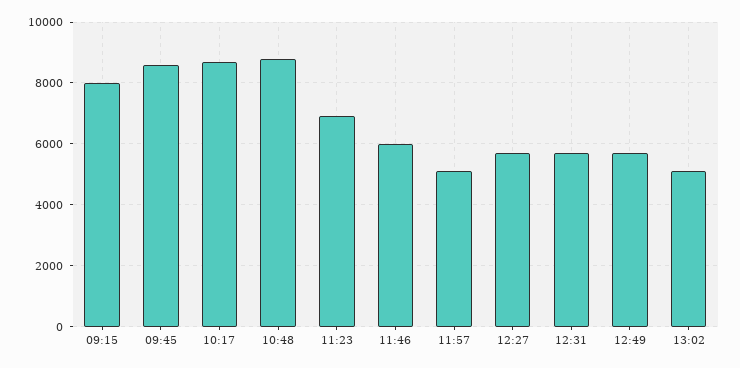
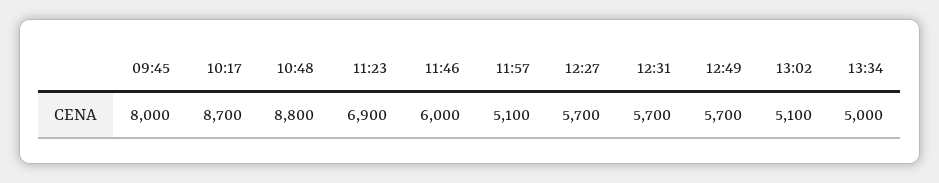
09:15: 8000 -> none
09:45: 8600 -> 8000
13:34: none -> 5000

